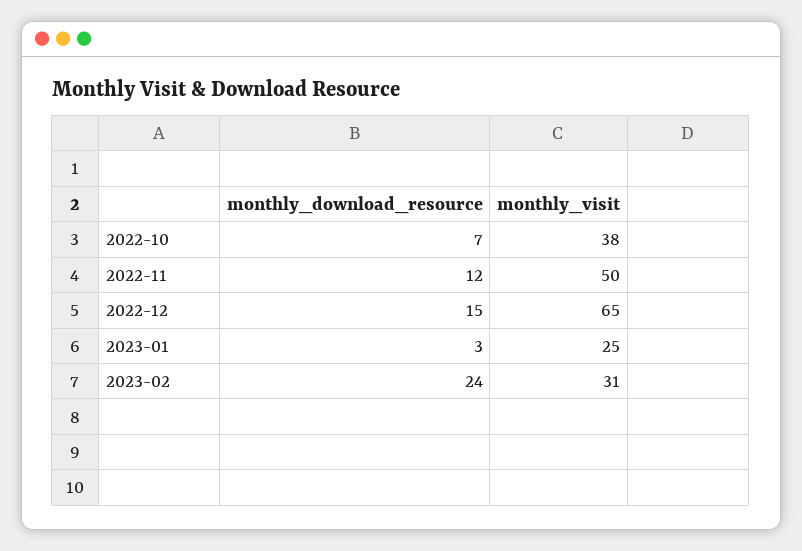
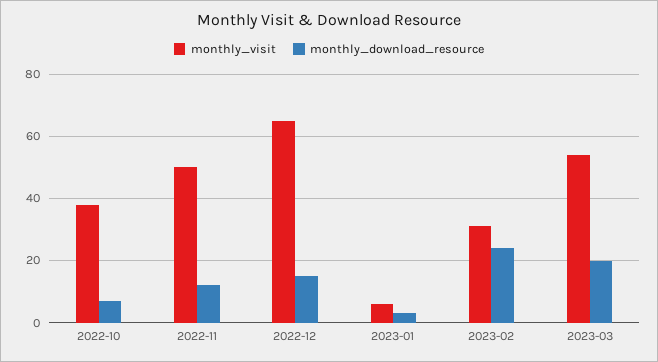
monthly_visit, 2023-01: 25 -> 5
monthly_visit, 2023-03: none -> 55
monthly_download_resource, 2023-03: none -> 20

